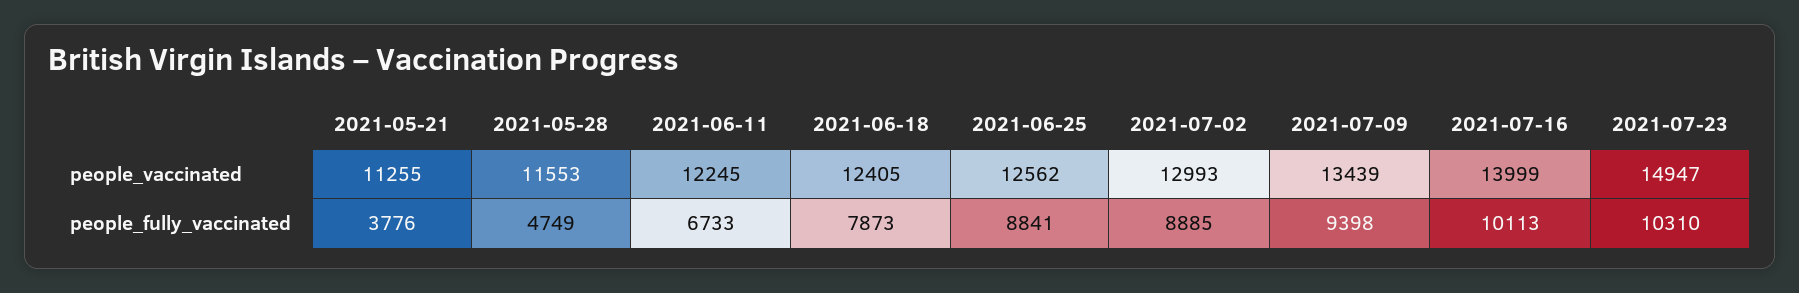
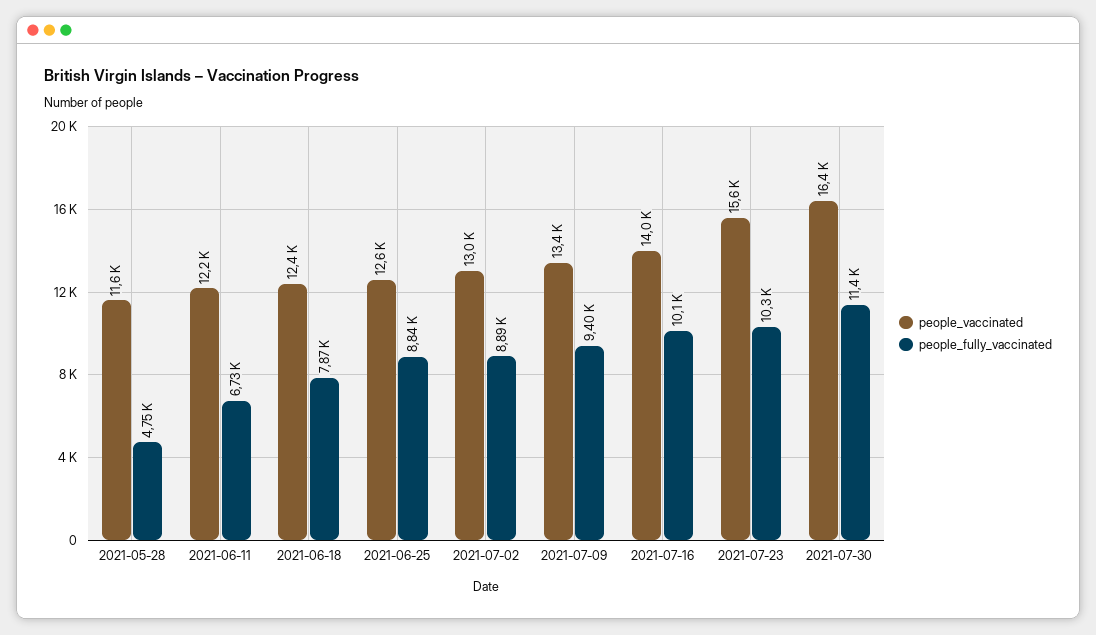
people_vaccinated, 2021-05-21: 11255 -> none
people_vaccinated, 2021-07-23: 14947 -> 15600
people_fully_vaccinated, 2021-05-21: 3776 -> none
people_vaccinated, 2021-07-30: none -> 16400
people_fully_vaccinated, 2021-07-30: none -> 11400

